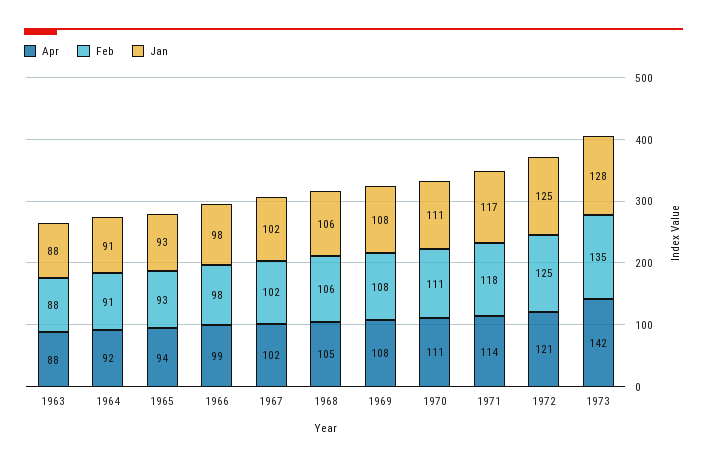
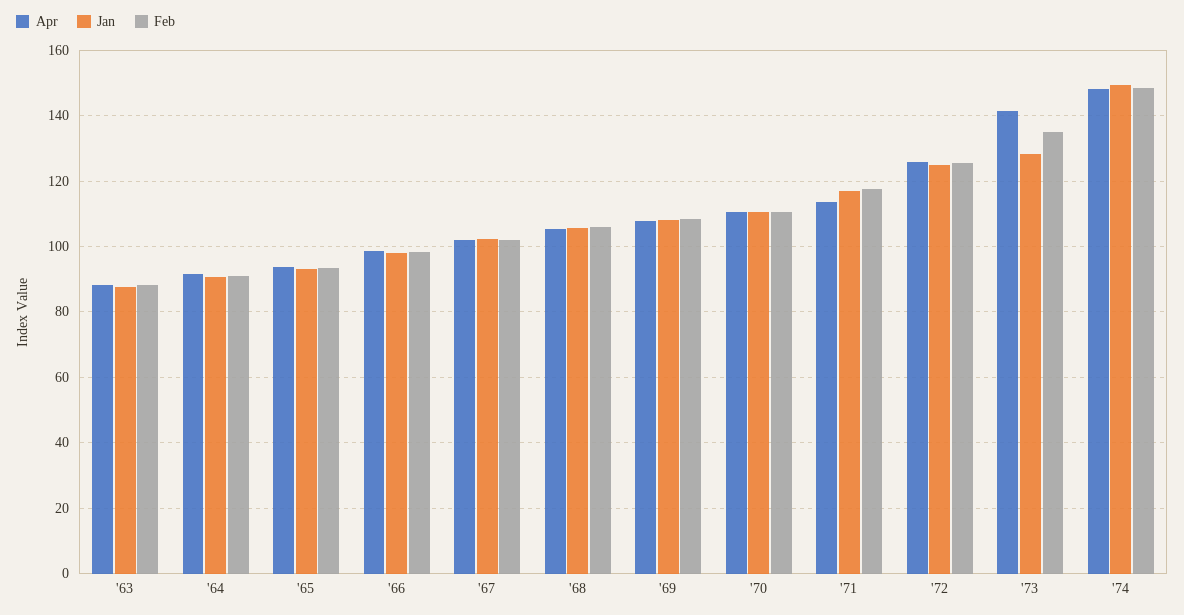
Apr, 1972: 121 -> 126
Apr, '74: none -> 148
Jan, '74: none -> 150
Feb, '74: none -> 148

